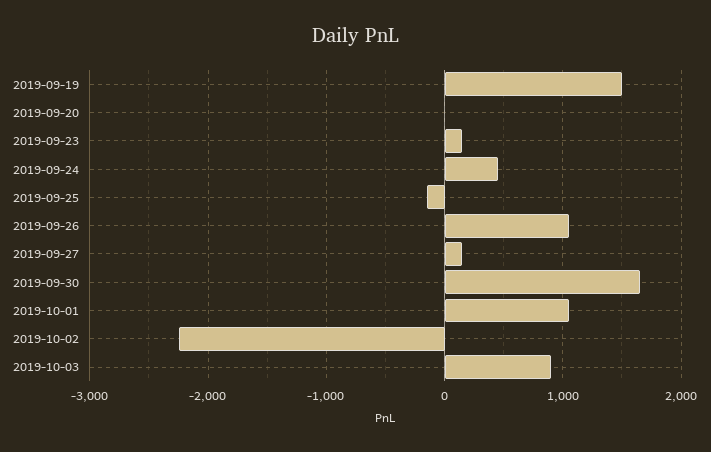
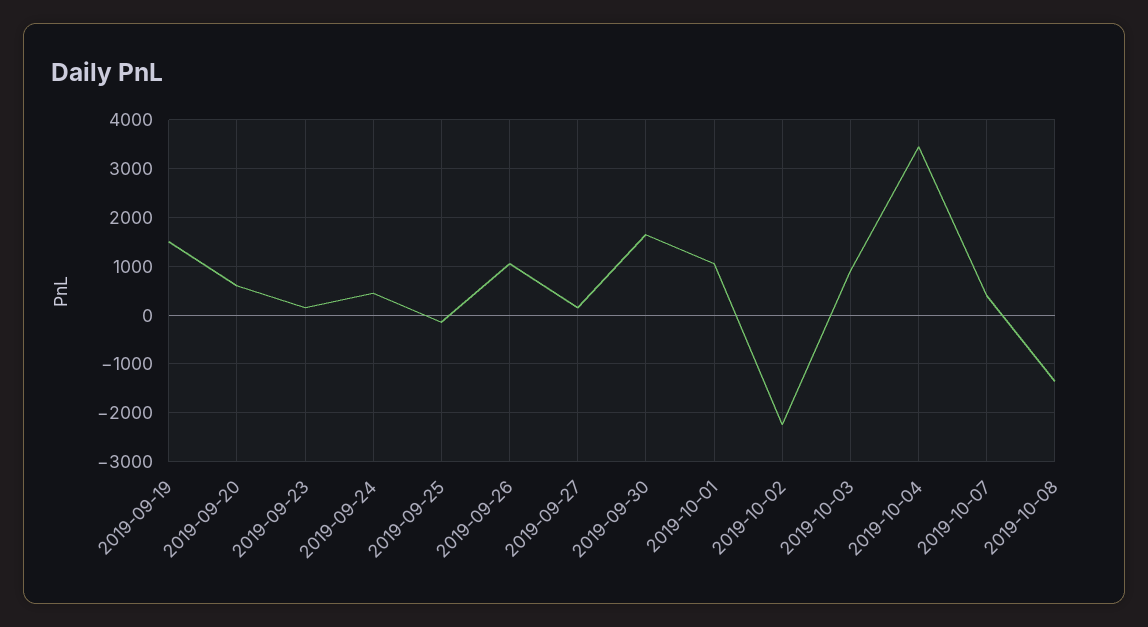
2019-09-20: 0 -> 600
2019-10-04: none -> 3400
2019-10-07: none -> 400
2019-10-08: none -> -1400

